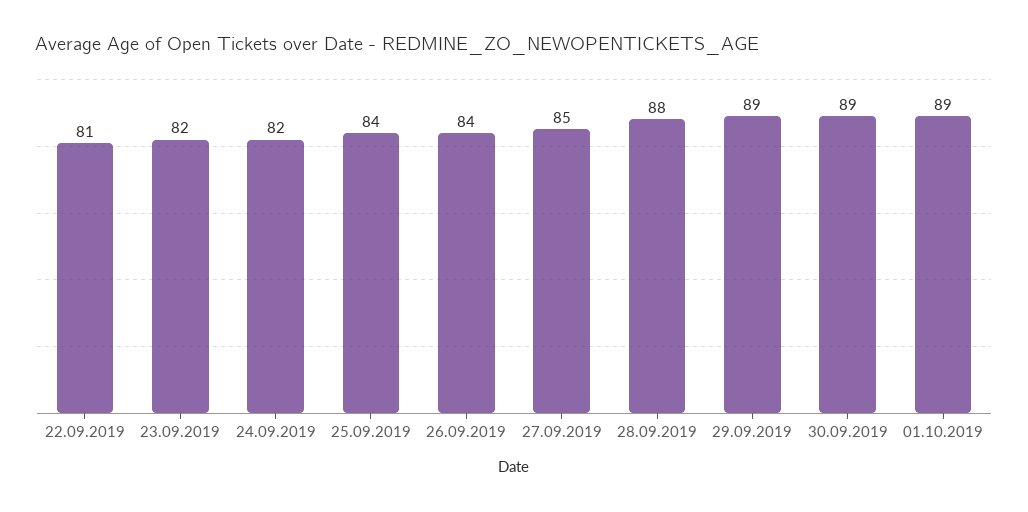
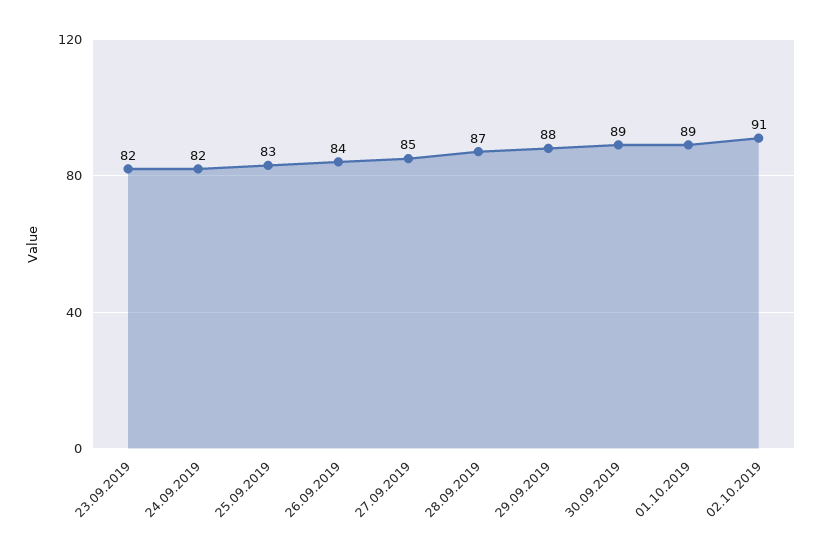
22.09.2019: 81 -> none
25.09.2019: 84 -> 83
28.09.2019: 88 -> 87
29.09.2019: 89 -> 88
02.10.2019: none -> 91

